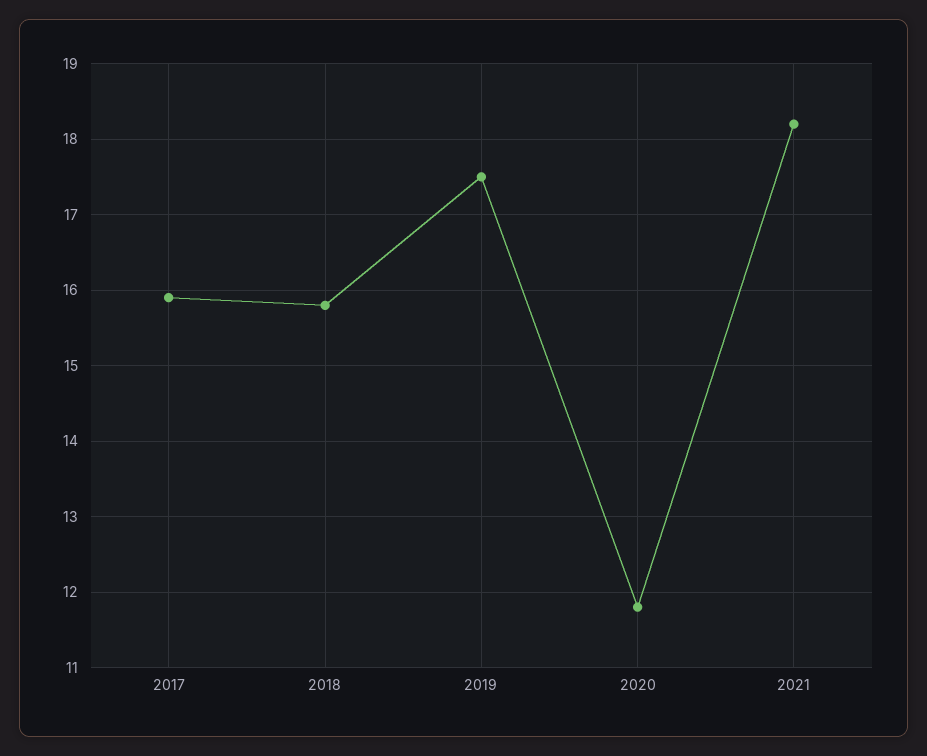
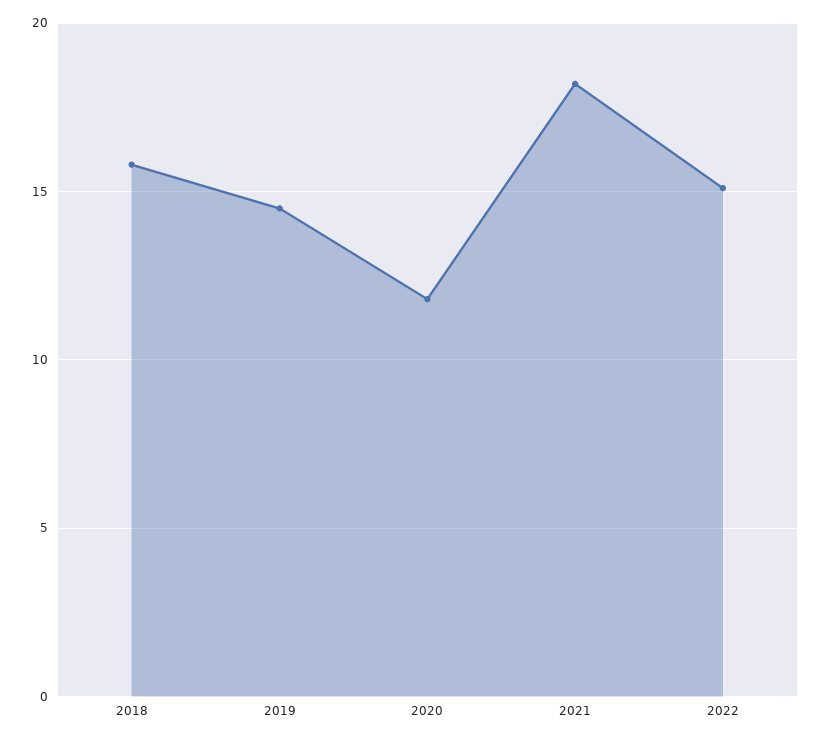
2017: 15.9 -> none
2019: 17.5 -> 14.5
2022: none -> 15

